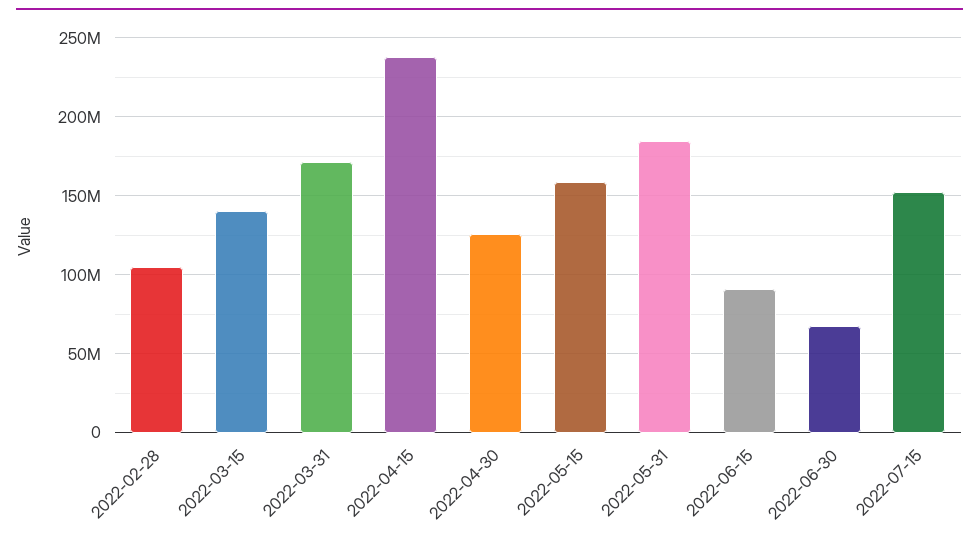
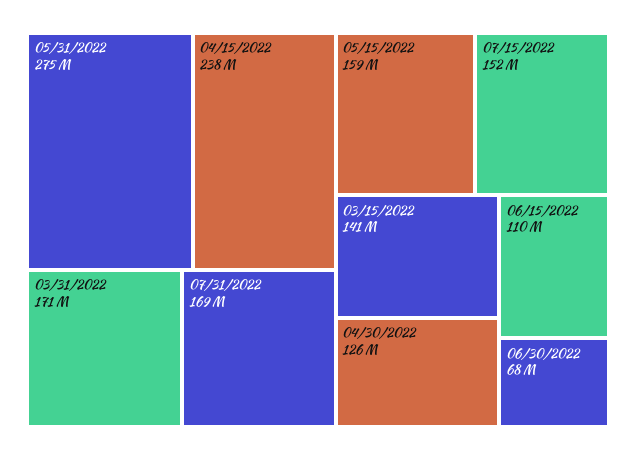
2022-02-28: 105000000 -> none
2022-05-31: 185000000 -> 275000000
2022-06-15: 90000000 -> 110000000
07/31/2022: none -> 169000000

